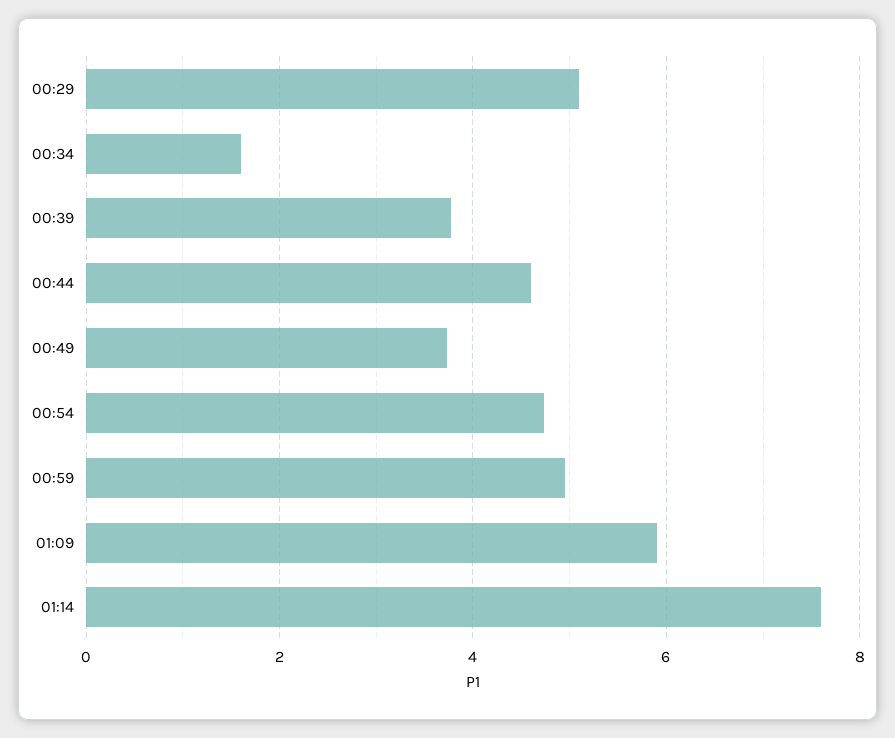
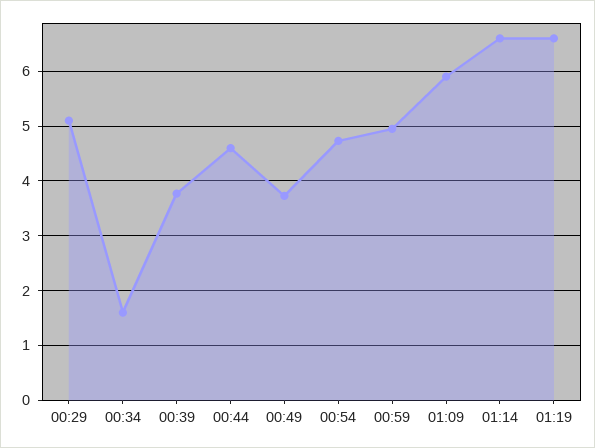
01:14: 7.6 -> 6.6
01:19: none -> 6.6

